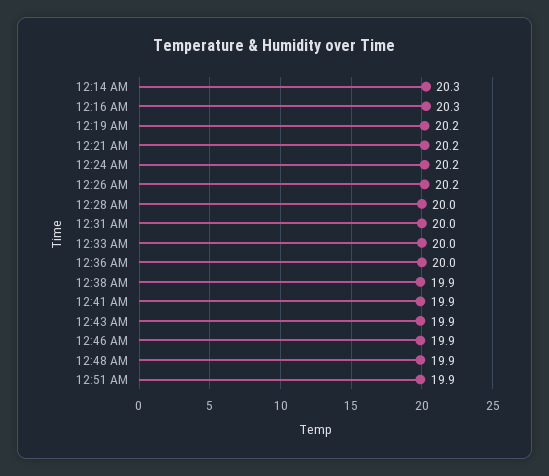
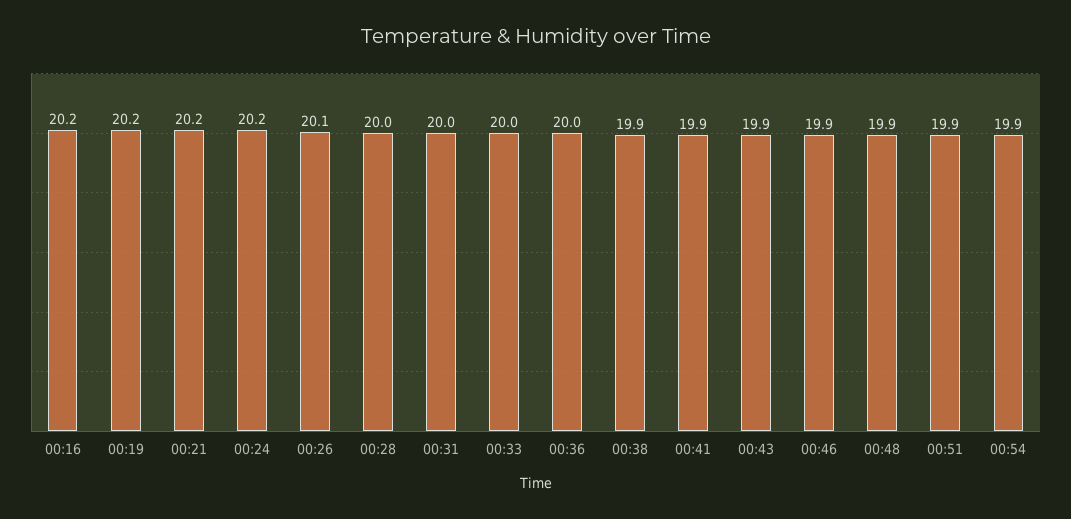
12:14 AM: 20.3 -> none
12:16 AM: 20.3 -> 20.2
12:26 AM: 20.2 -> 20.1
00:54: none -> 19.9

